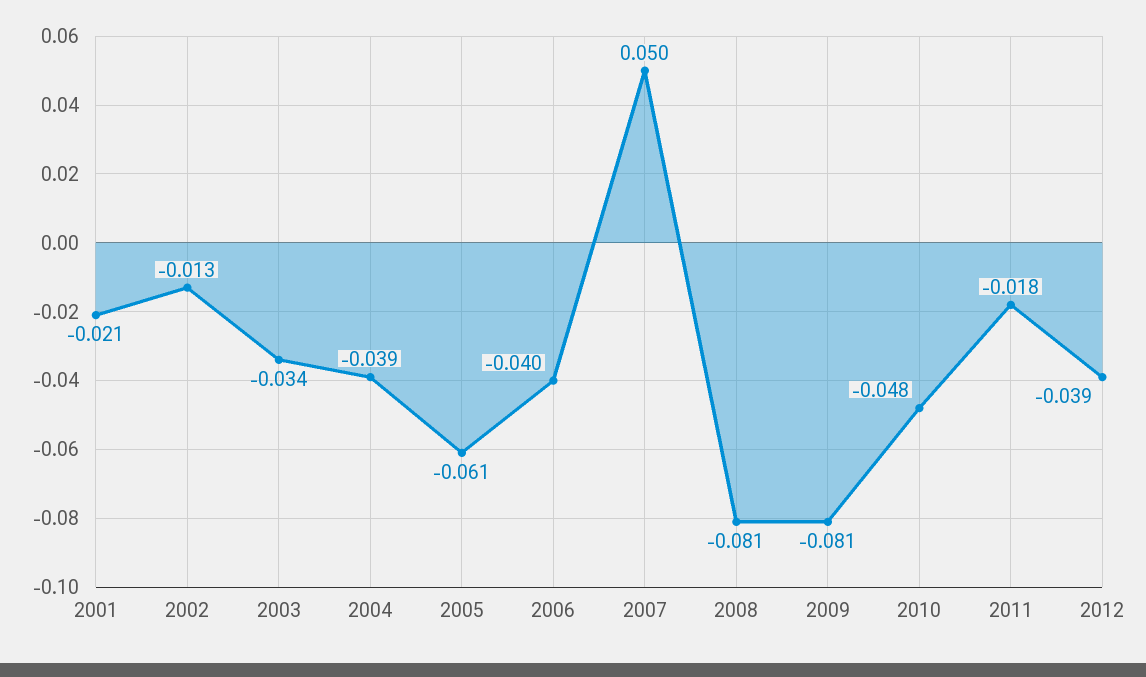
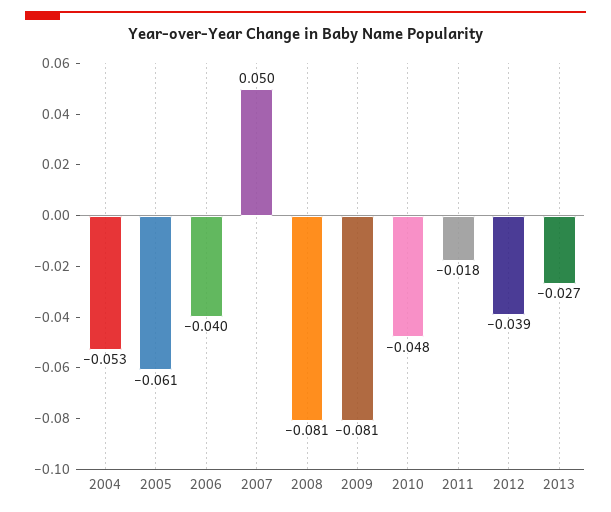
2001: -0.021 -> none
2002: -0.013 -> none
2003: -0.034 -> none
2004: -0.039 -> -0.053
2013: none -> -0.027

